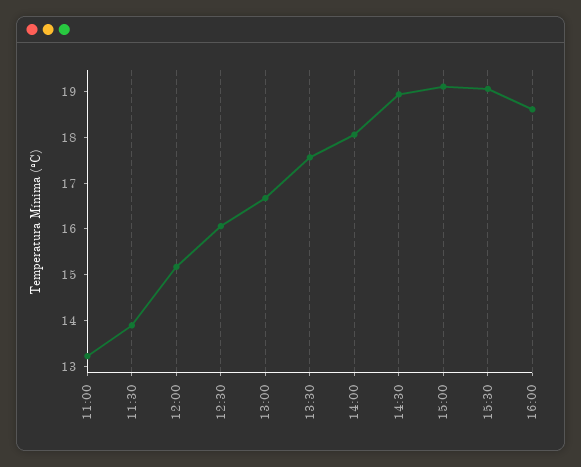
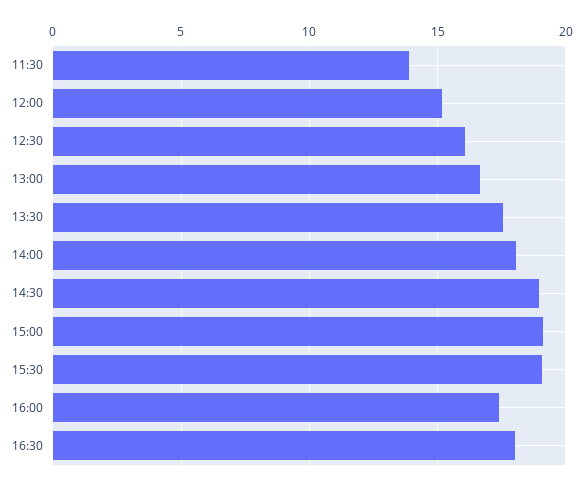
11:00: 13.2 -> none
16:00: 18.6 -> 17.5
16:30: none -> 18

